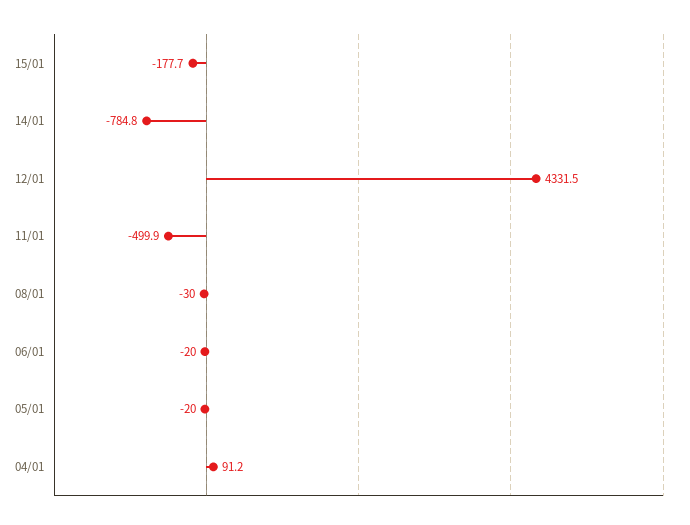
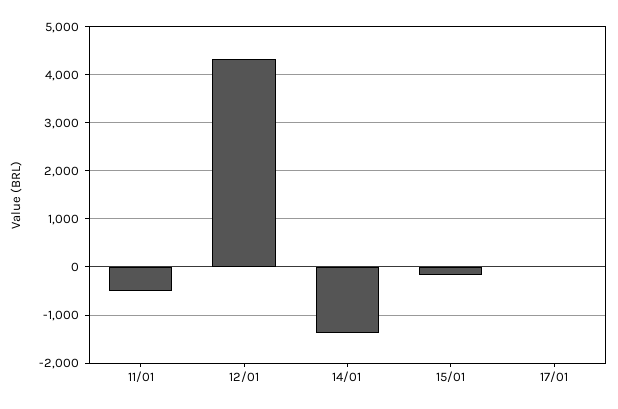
14/01: -784.8 -> -1400
08/01: -30 -> none
06/01: -20 -> none
05/01: -20 -> none
04/01: 91.2 -> none
17/01: none -> 0

